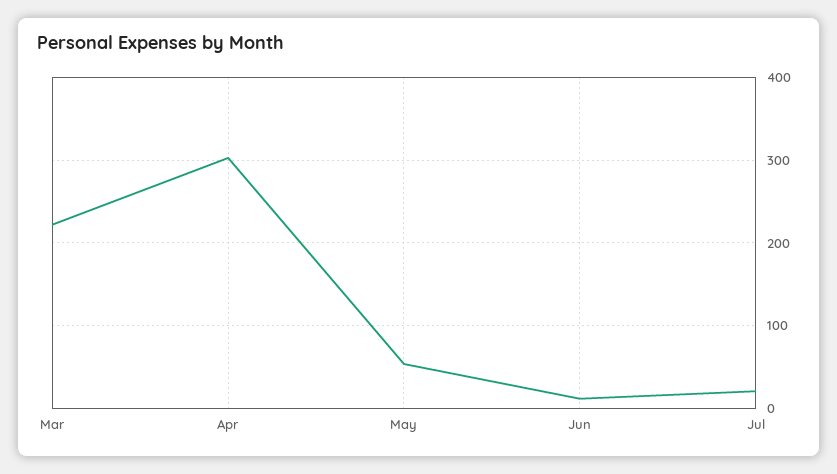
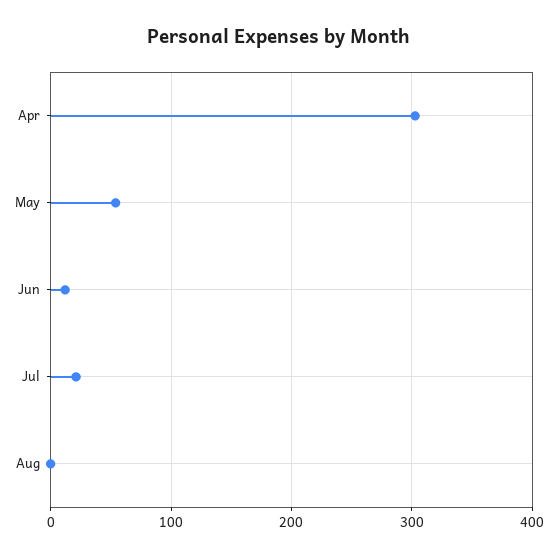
Mar: 220 -> none
Aug: none -> 0

